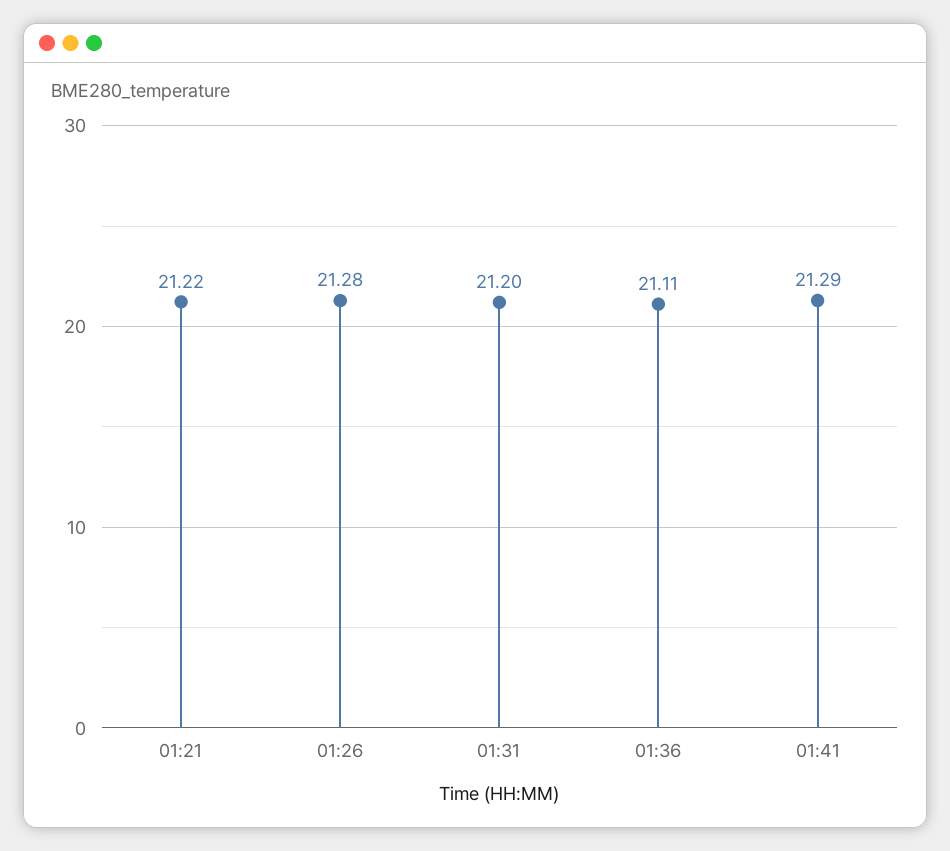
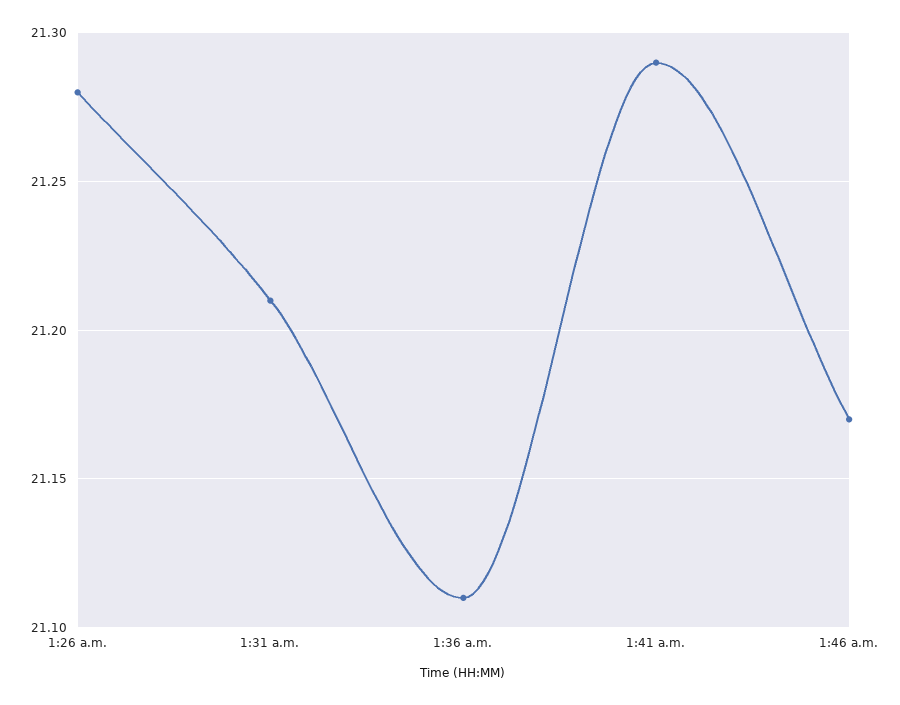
01:21: 21.22 -> none
01:31: 21.2 -> 21.21
1:46 a.m.: none -> 21.17

